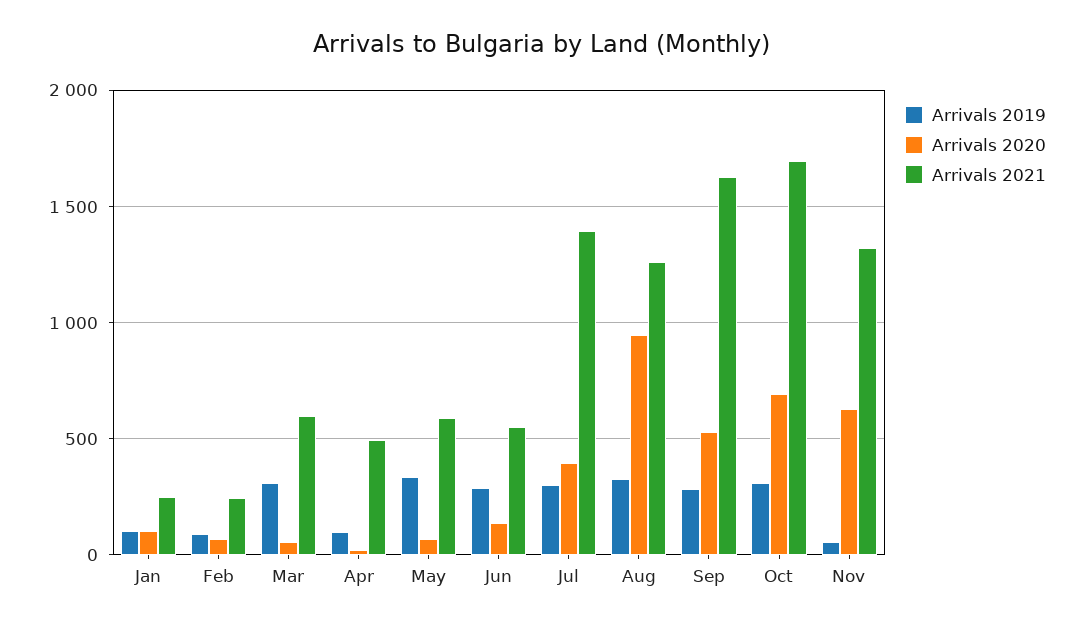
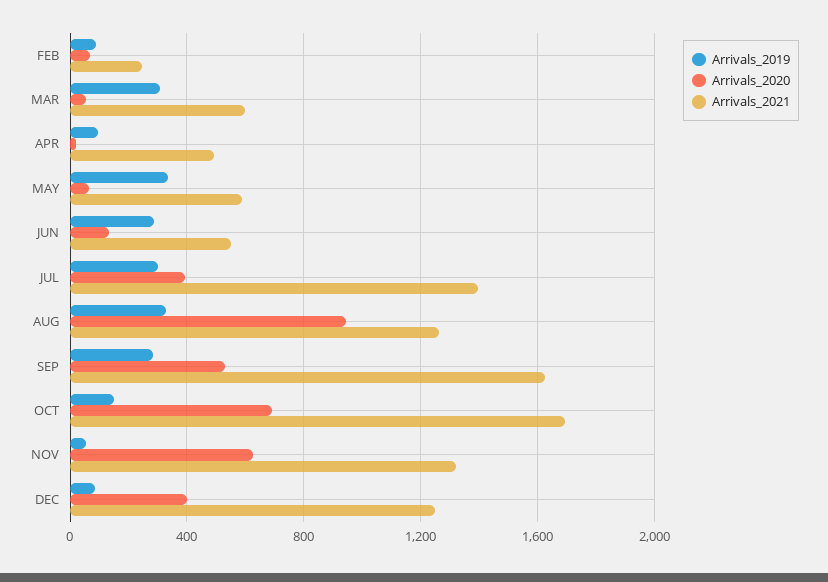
Arrivals 2019, Jan: 100 -> none
Arrivals 2020, Jan: 100 -> none
Arrivals 2021, Jan: 250 -> none
Arrivals 2019, Oct: 300 -> 150
Arrivals 2019, DEC: none -> 100
Arrivals 2020, DEC: none -> 400
Arrivals 2021, DEC: none -> 1250

